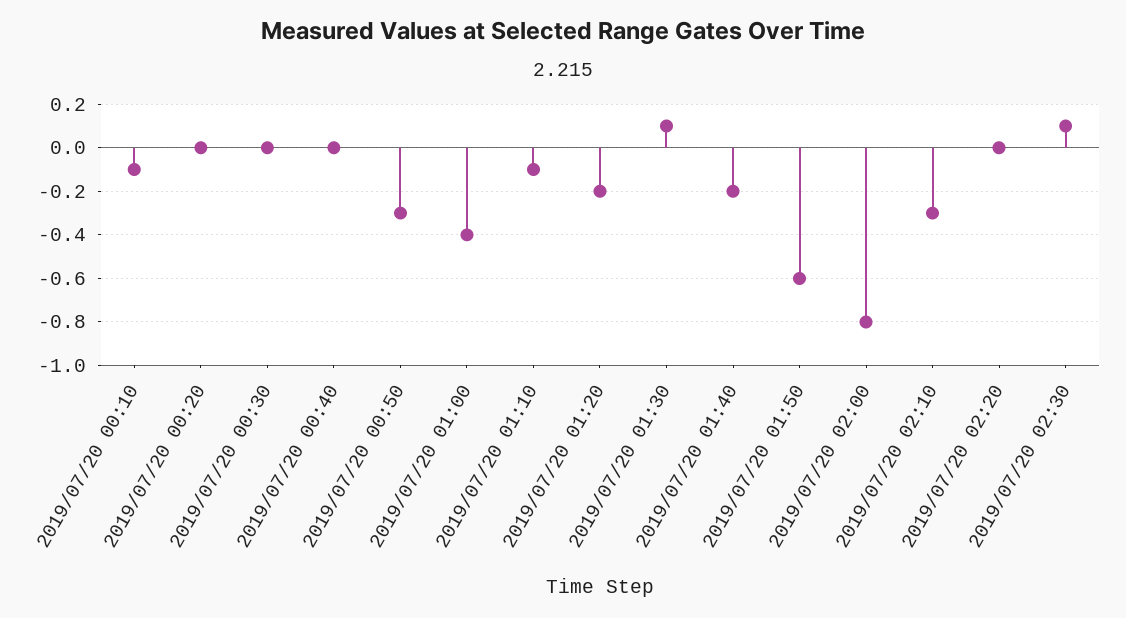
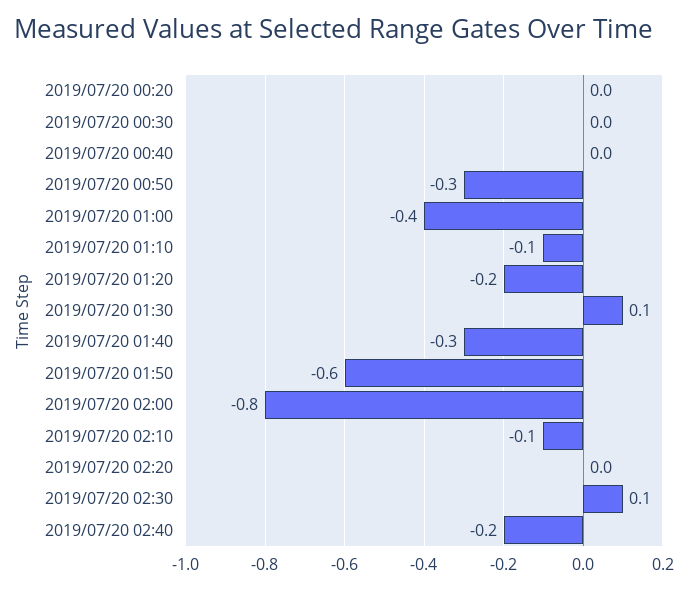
2019/07/20 00:10: -0.1 -> none
2019/07/20 01:40: -0.2 -> -0.3
2019/07/20 02:10: -0.3 -> -0.1
2019/07/20 02:40: none -> -0.2

